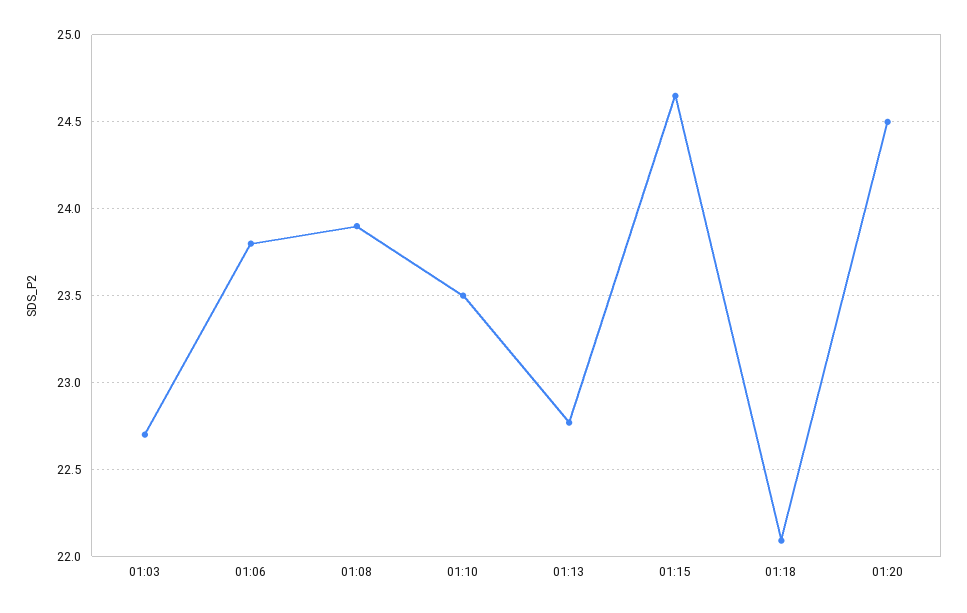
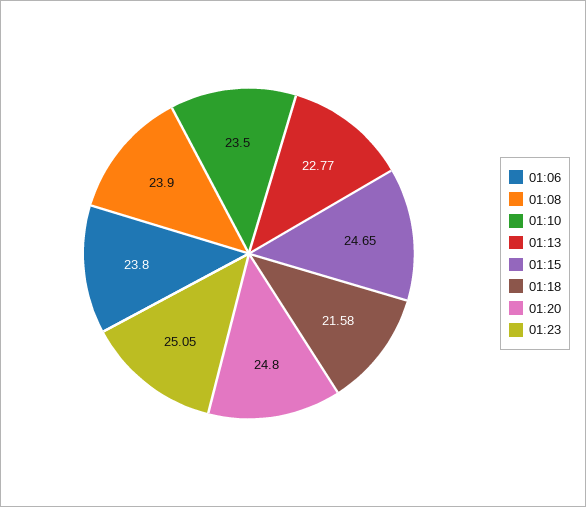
01:03: 22.7 -> none
01:18: 22.1 -> 21.58
01:20: 24.5 -> 24.8
01:23: none -> 25.05

